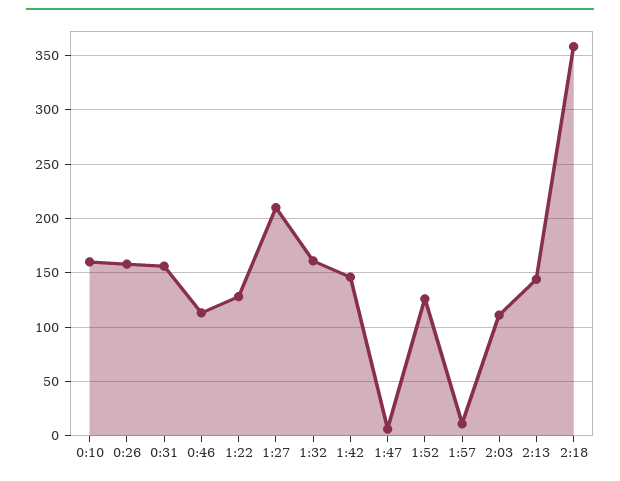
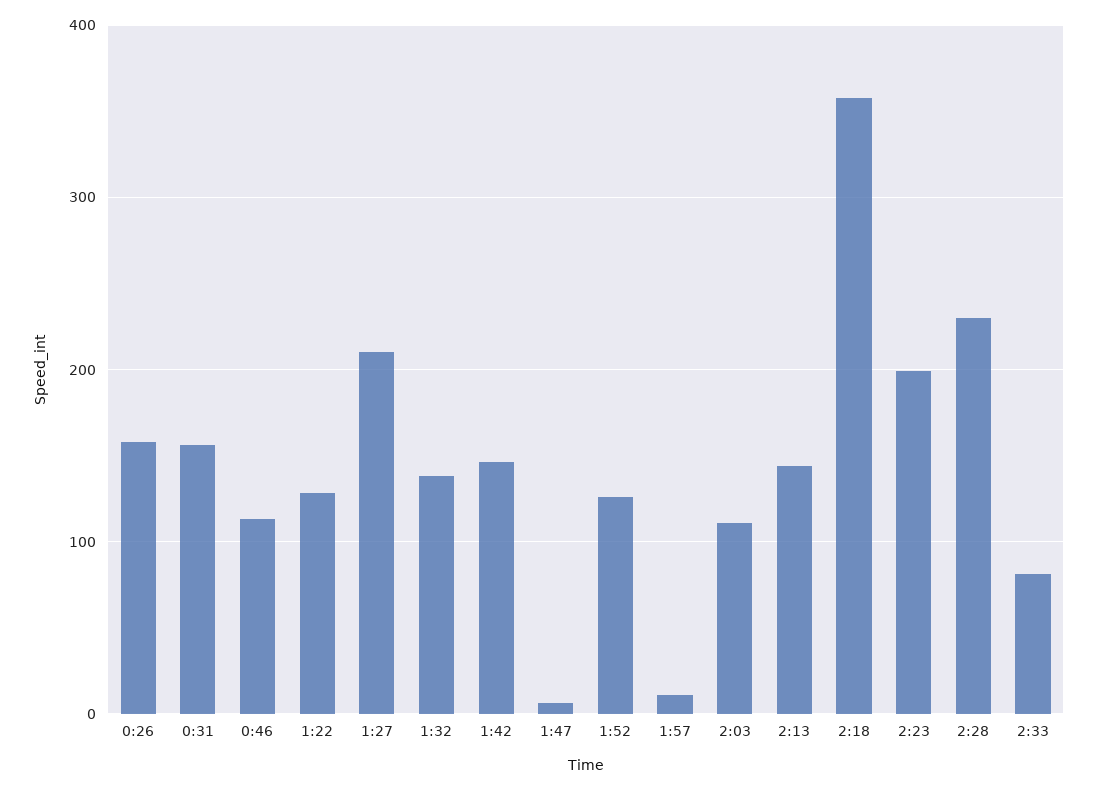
0:10: 160 -> none
1:32: 160 -> 140
2:23: none -> 200
2:28: none -> 230
2:33: none -> 80

